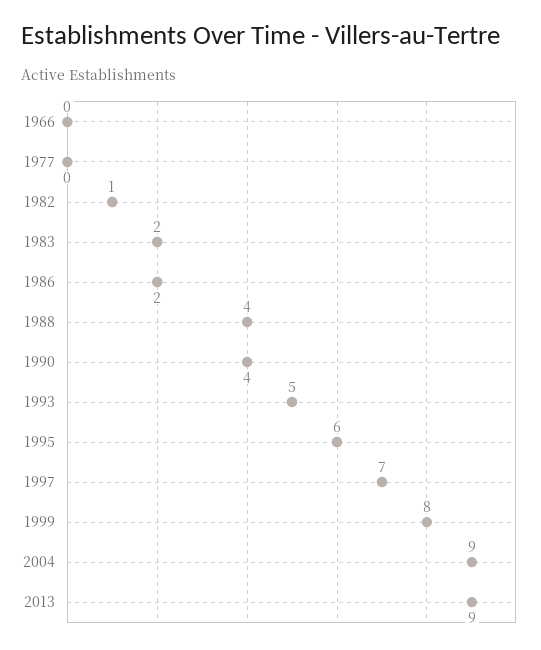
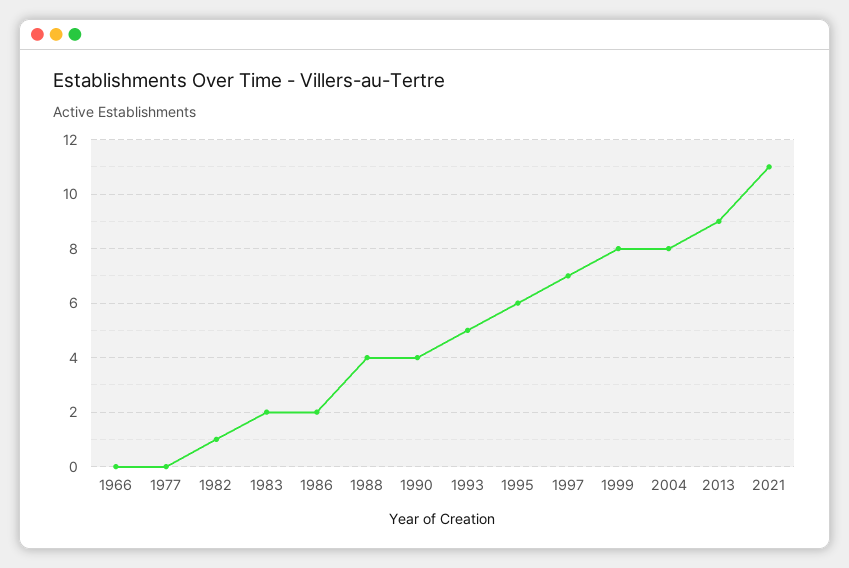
2004: 9 -> 8
2021: none -> 11

